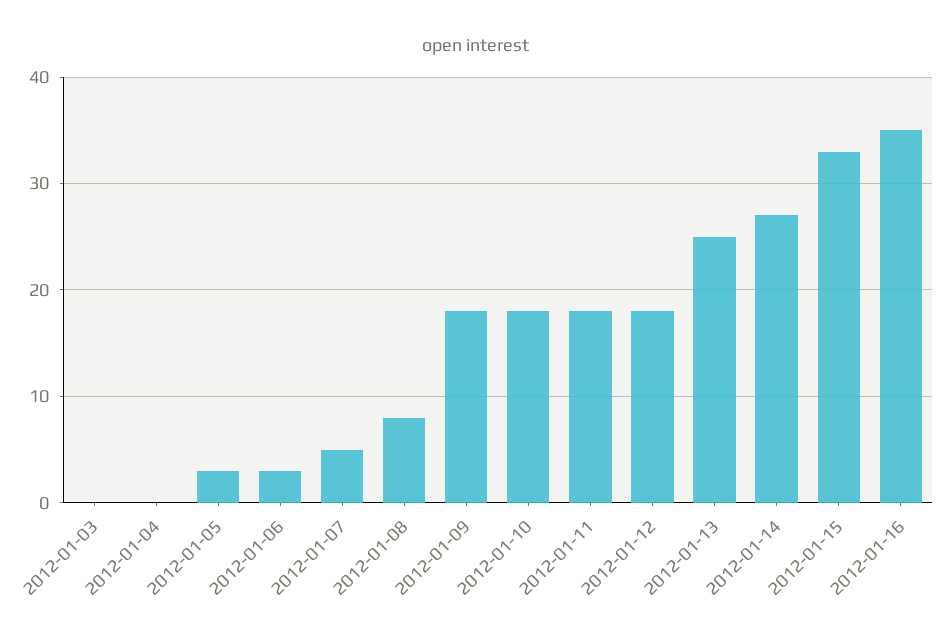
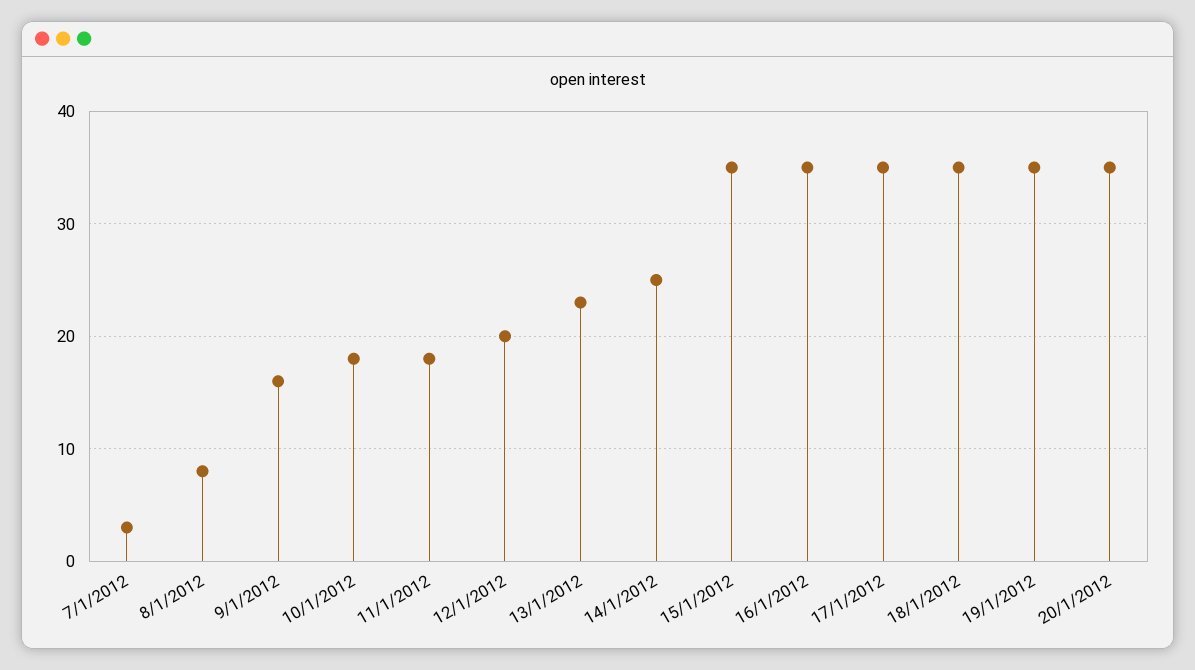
2012-01-03: 0 -> none
2012-01-04: 0 -> none
2012-01-05: 3 -> none
2012-01-06: 3 -> none
2012-01-07: 5 -> 3
2012-01-09: 18 -> 16
2012-01-12: 18 -> 20
2012-01-13: 25 -> 23
2012-01-14: 27 -> 25
2012-01-15: 33 -> 35
17/1/2012: none -> 35
18/1/2012: none -> 35
19/1/2012: none -> 35
20/1/2012: none -> 35

